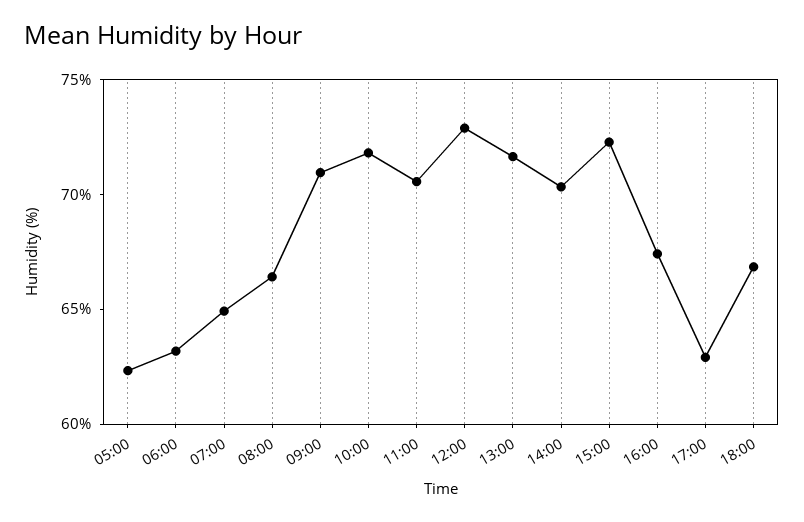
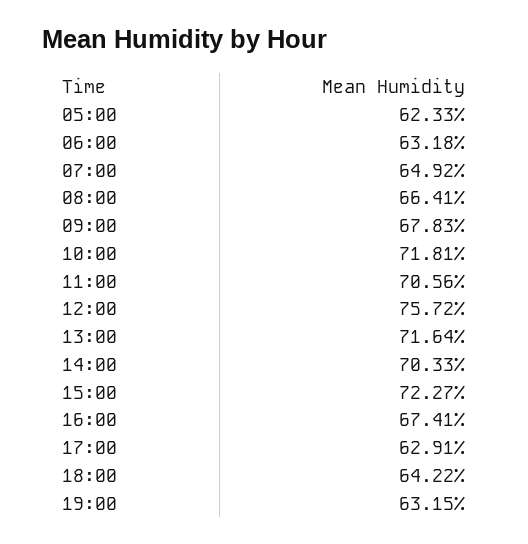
09:00: 71 -> 67.83
12:00: 73 -> 75.72
18:00: 67 -> 64.22
19:00: none -> 63.15

